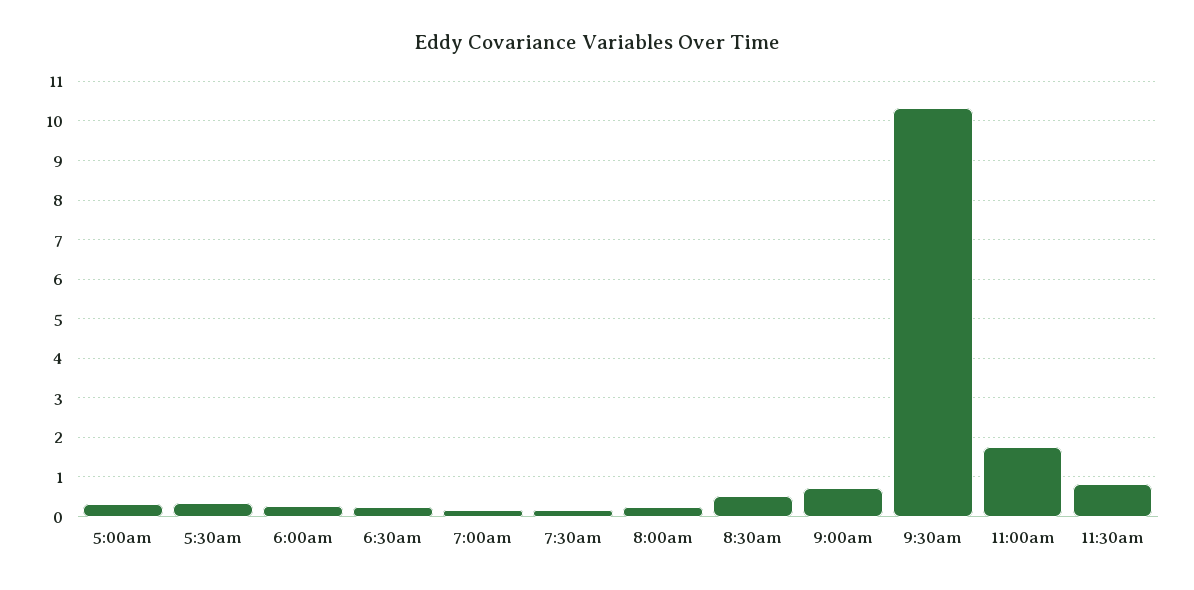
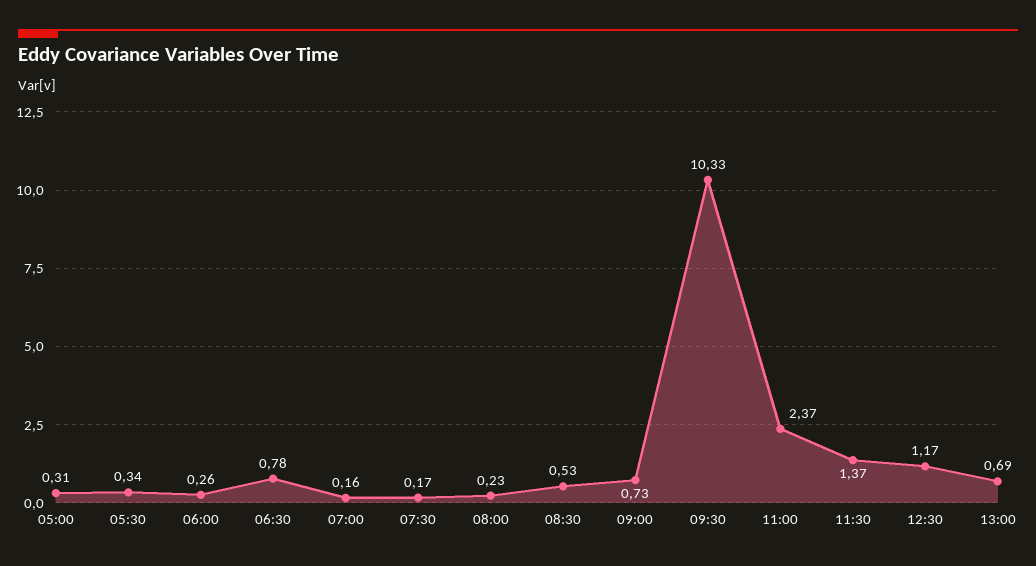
6:30am: 0.2 -> 0.78
11:00am: 1.8 -> 2.37
11:30am: 0.8 -> 1.37
12:30: none -> 1.17
13:00: none -> 0.69

